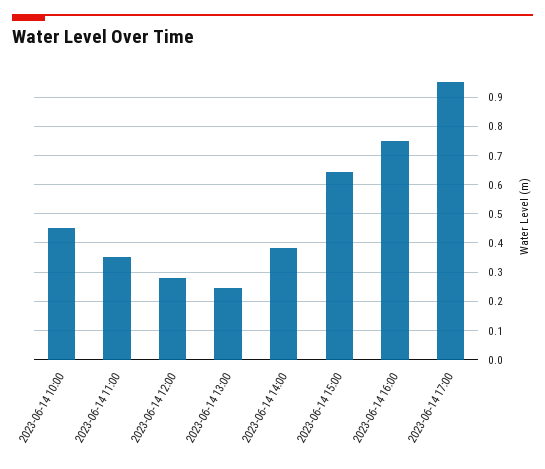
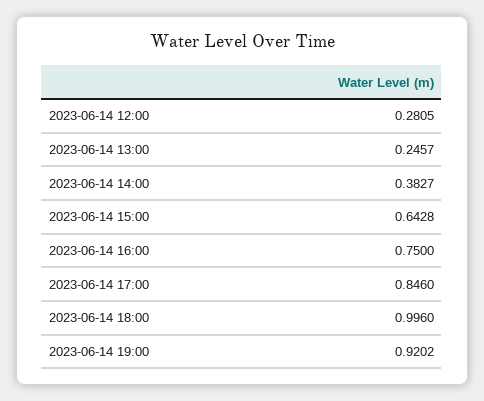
2023-06-14 10:00: 0.45 -> none
2023-06-14 11:00: 0.35 -> none
2023-06-14 17:00: 0.95 -> 0.846
2023-06-14 18:00: none -> 0.996
2023-06-14 19:00: none -> 0.9202

